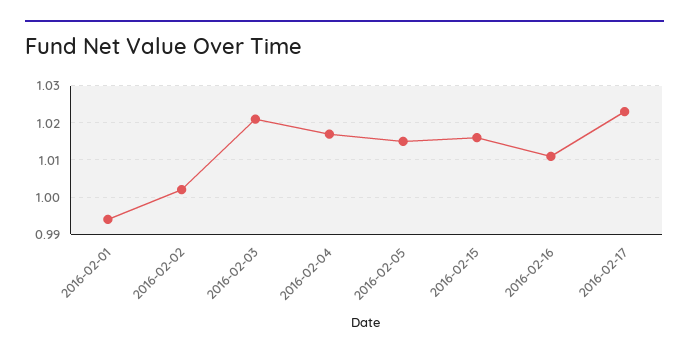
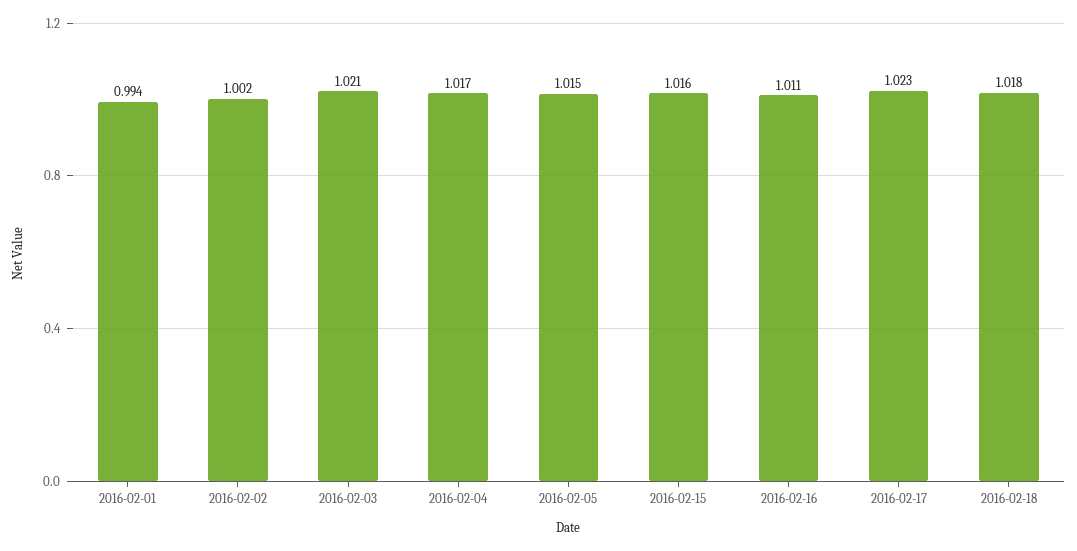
2016-02-18: none -> 1.018

